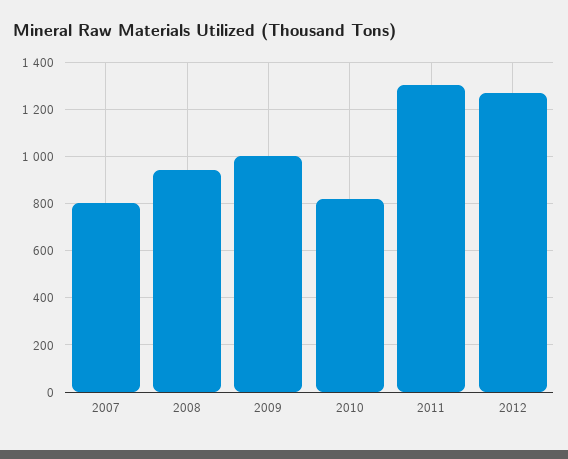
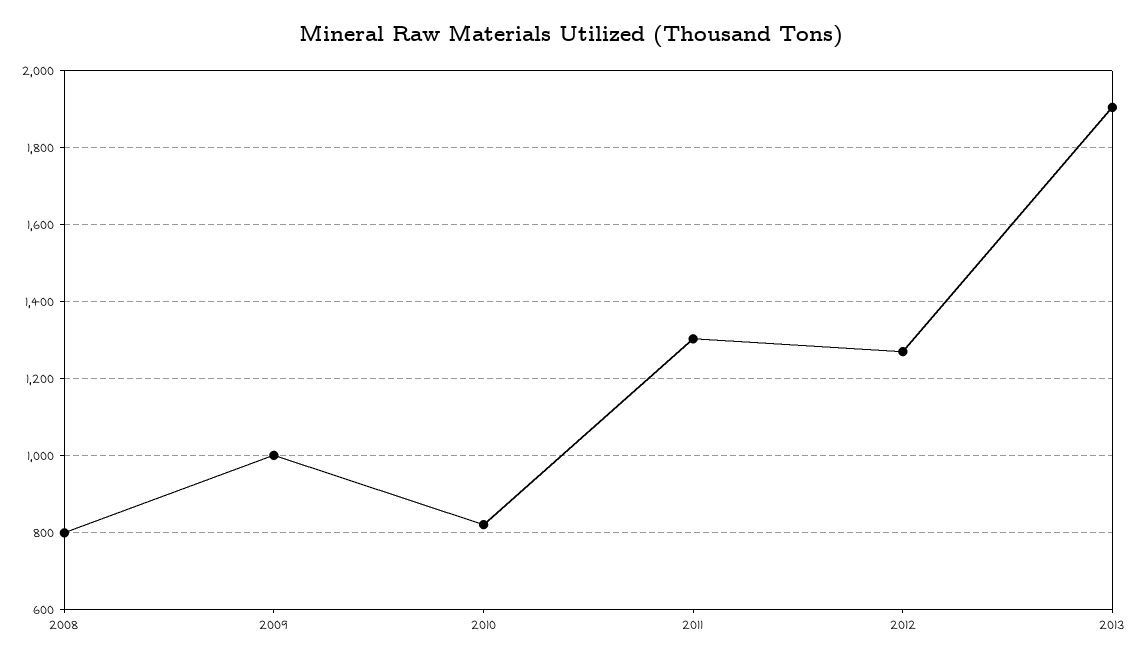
2007: 800 -> none
2008: 950 -> 800
2013: none -> 1900

